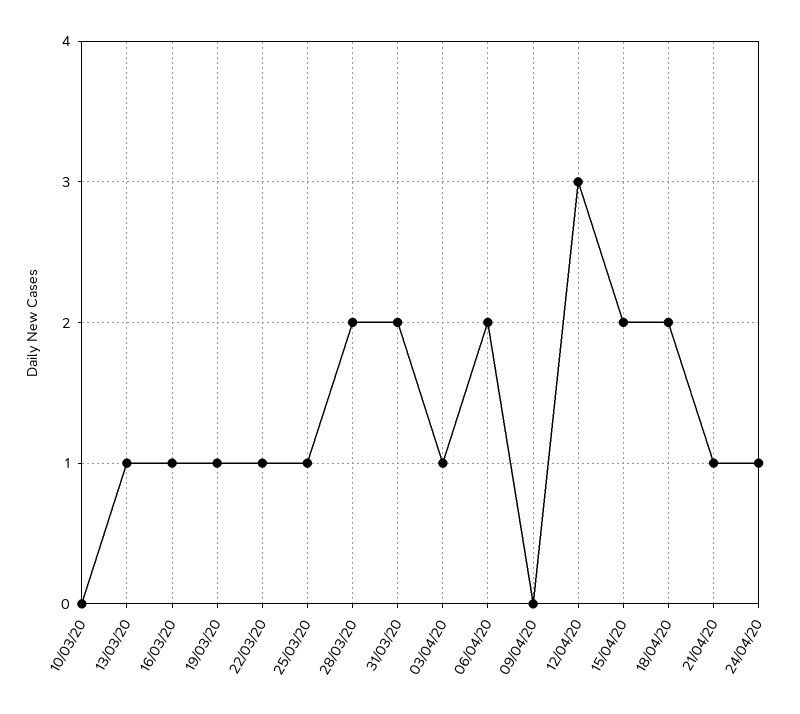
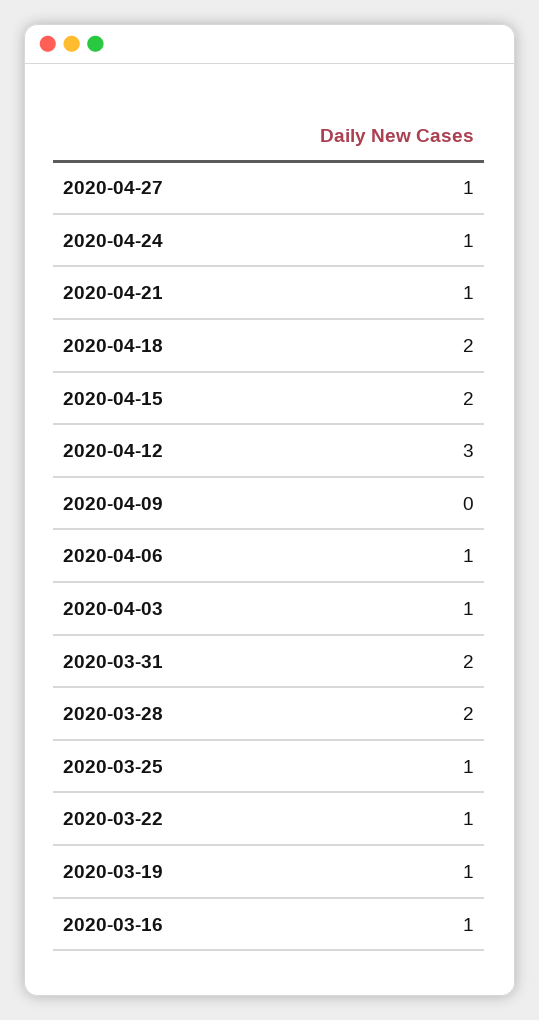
10/03/20: 0 -> none
13/03/20: 1 -> none
06/04/20: 2 -> 1
2020-04-27: none -> 1

